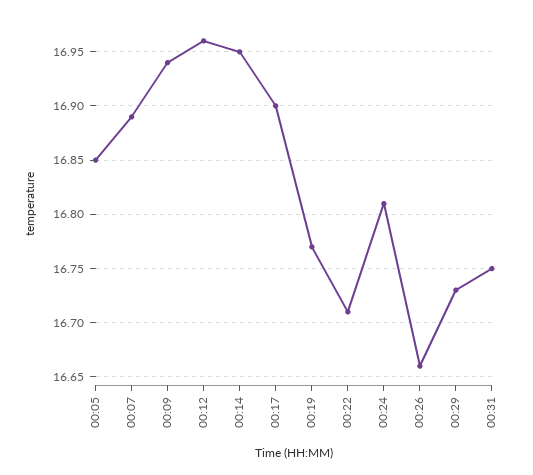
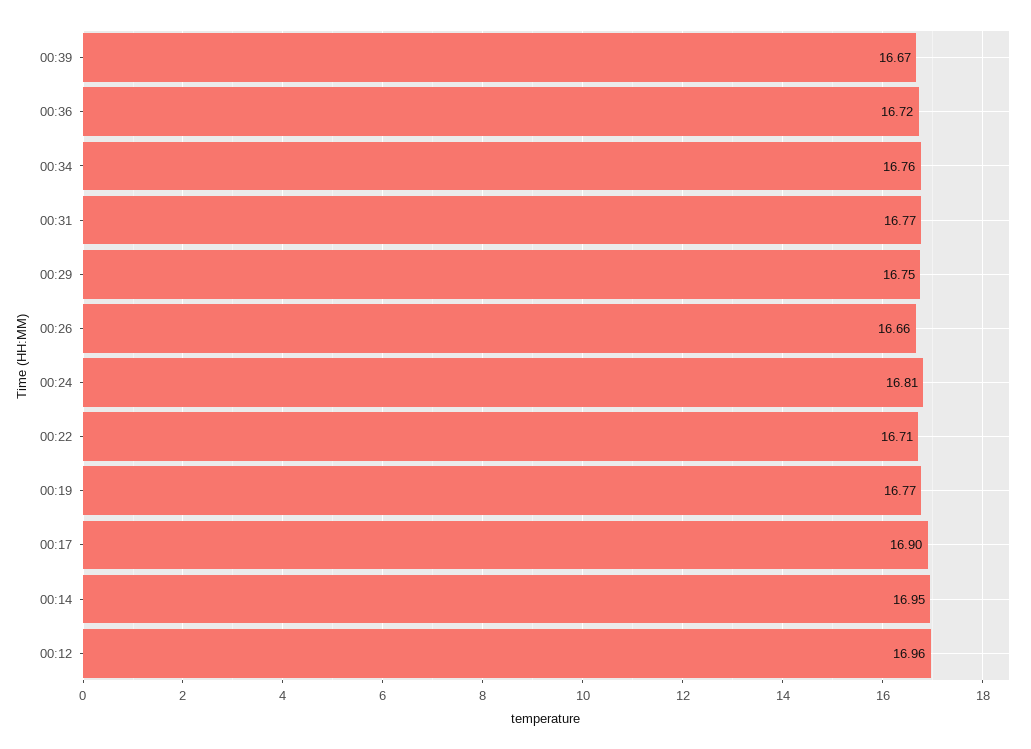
00:05: 16.85 -> none
00:07: 16.89 -> none
00:09: 16.94 -> none
00:29: 16.73 -> 16.75
00:31: 16.75 -> 16.77
00:39: none -> 16.67
00:36: none -> 16.72
00:34: none -> 16.76

